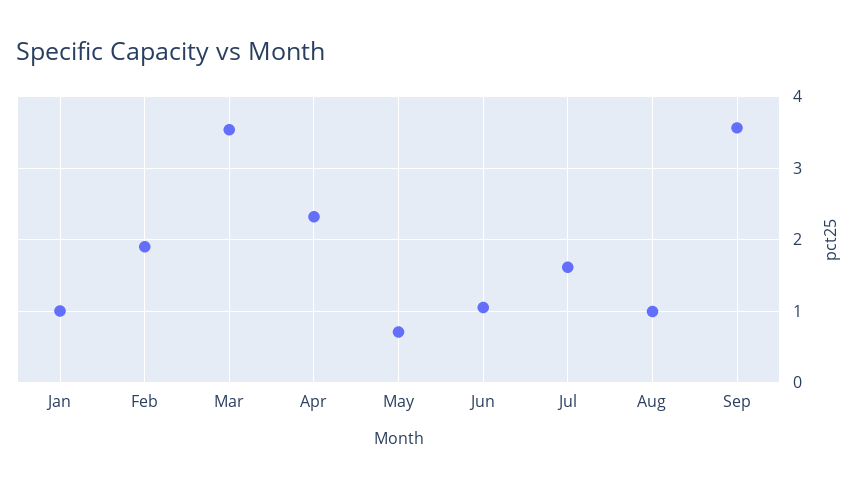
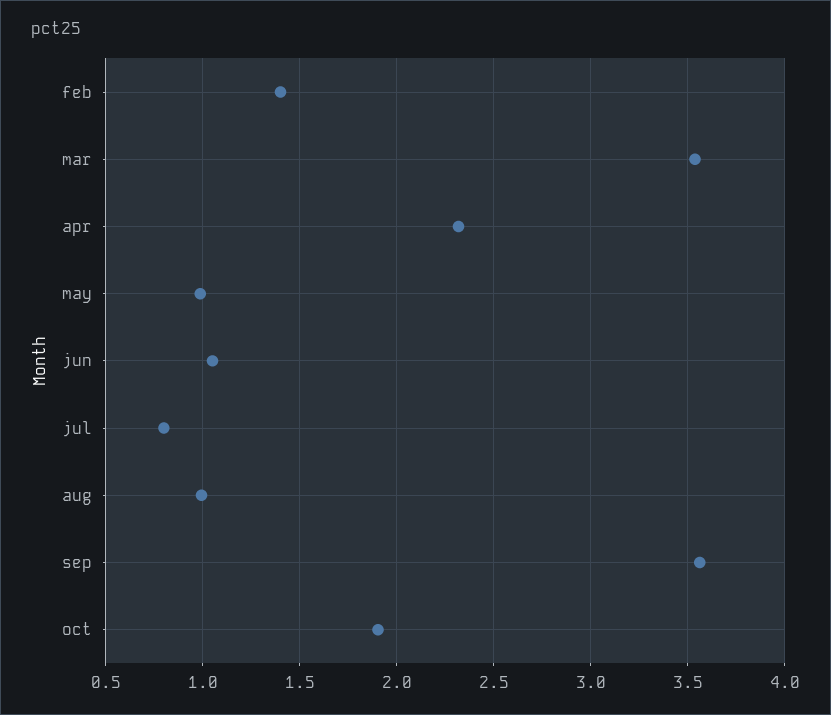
Jan: 1 -> none
Feb: 1.9 -> 1.4
May: 0.7 -> 1
Jul: 1.6 -> 0.8
oct: none -> 1.9

